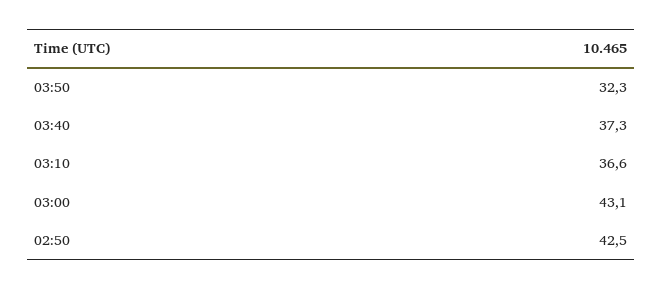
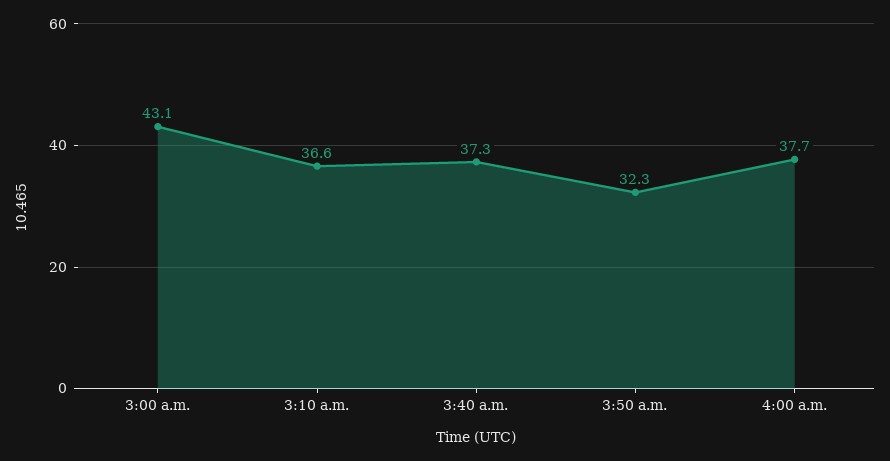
02:50: 42.5 -> none
4:00 a.m.: none -> 37.7

